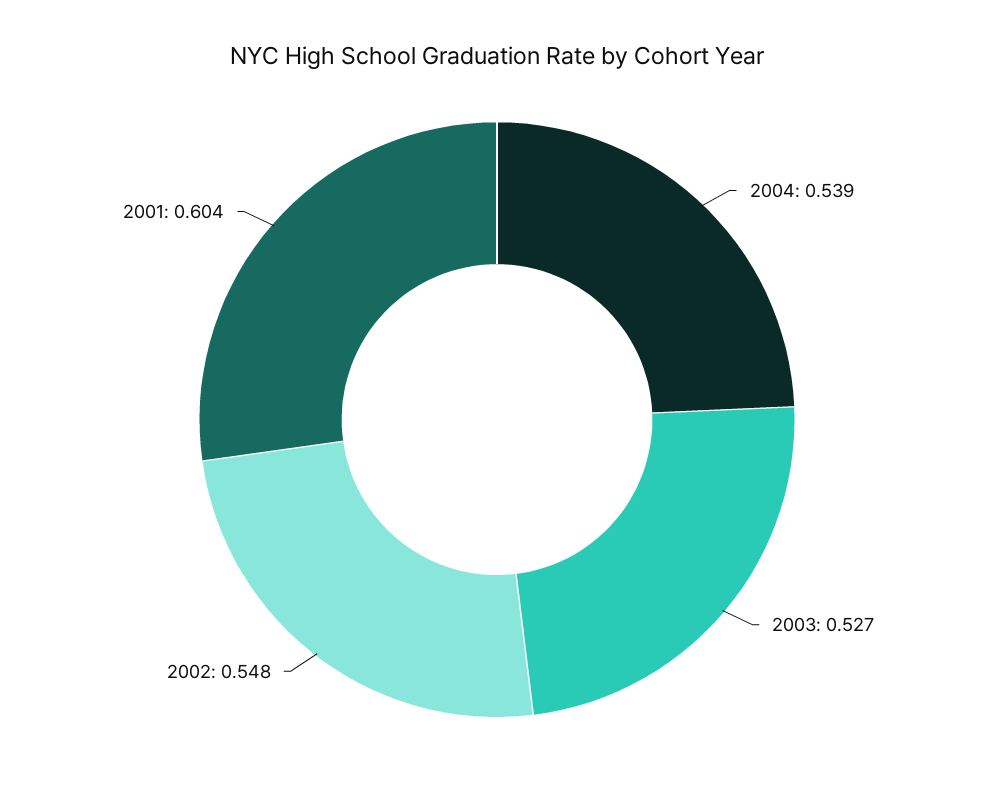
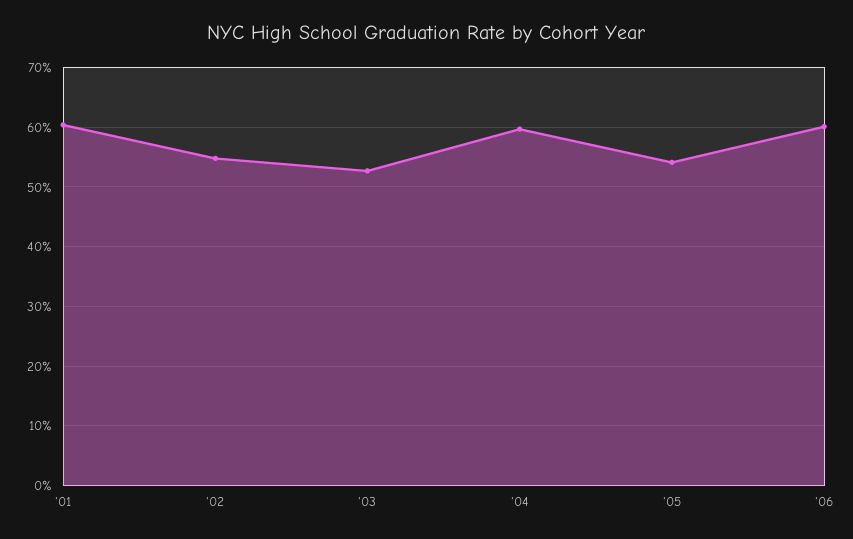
2004: 0.539 -> 0.6
'05: none -> 0.54
'06: none -> 0.6

